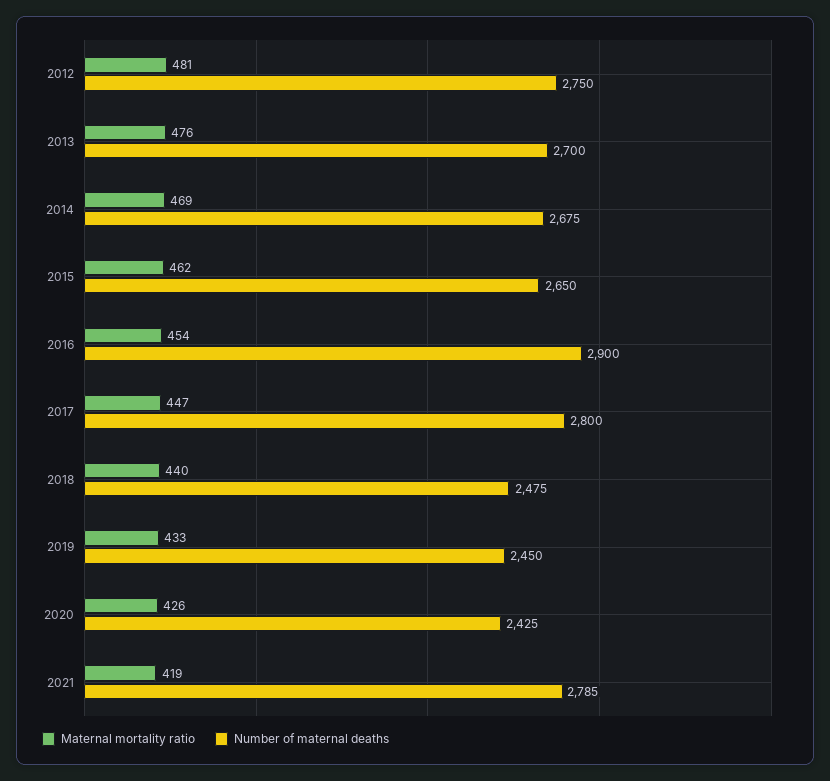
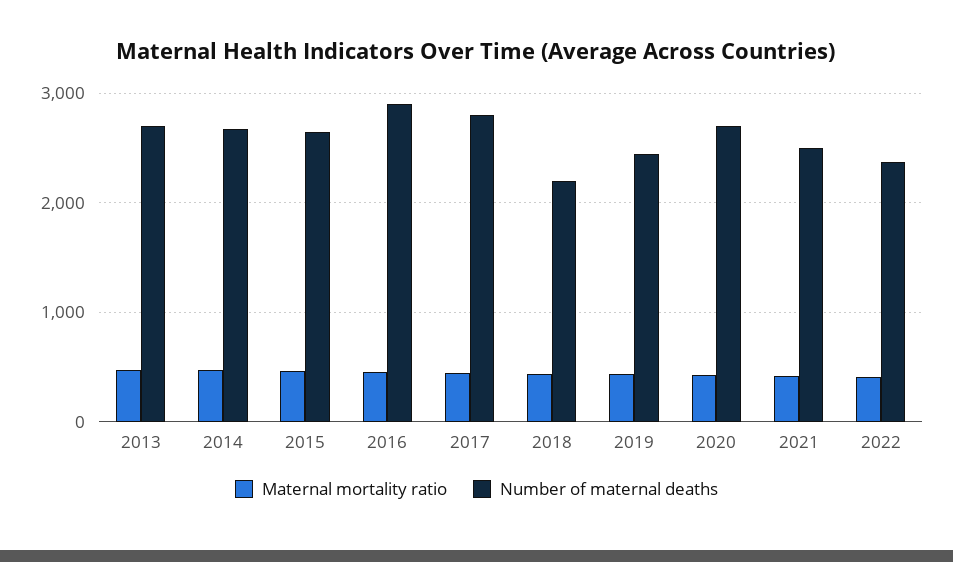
Maternal mortality ratio, 2012: 481 -> none
Number of maternal deaths, 2012: 2750 -> none
Number of maternal deaths, 2018: 2475 -> 2200
Number of maternal deaths, 2020: 2425 -> 2700
Number of maternal deaths, 2021: 2785 -> 2500
Maternal mortality ratio, 2022: none -> 400
Number of maternal deaths, 2022: none -> 2400

